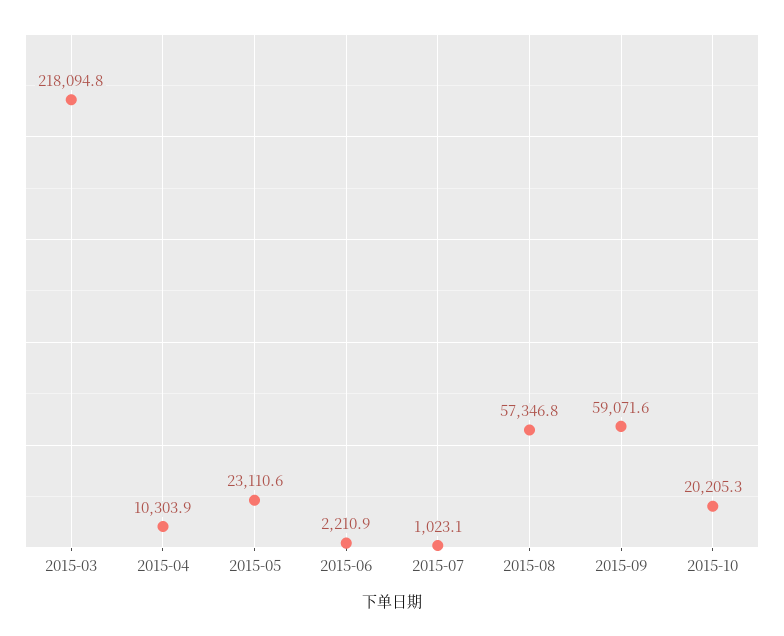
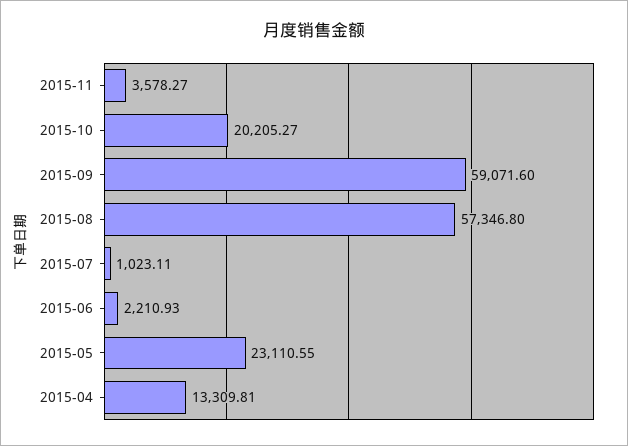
2015-03: 218094.8 -> none
2015-04: 10303.9 -> 13309.81
2015-11: none -> 3578.27

